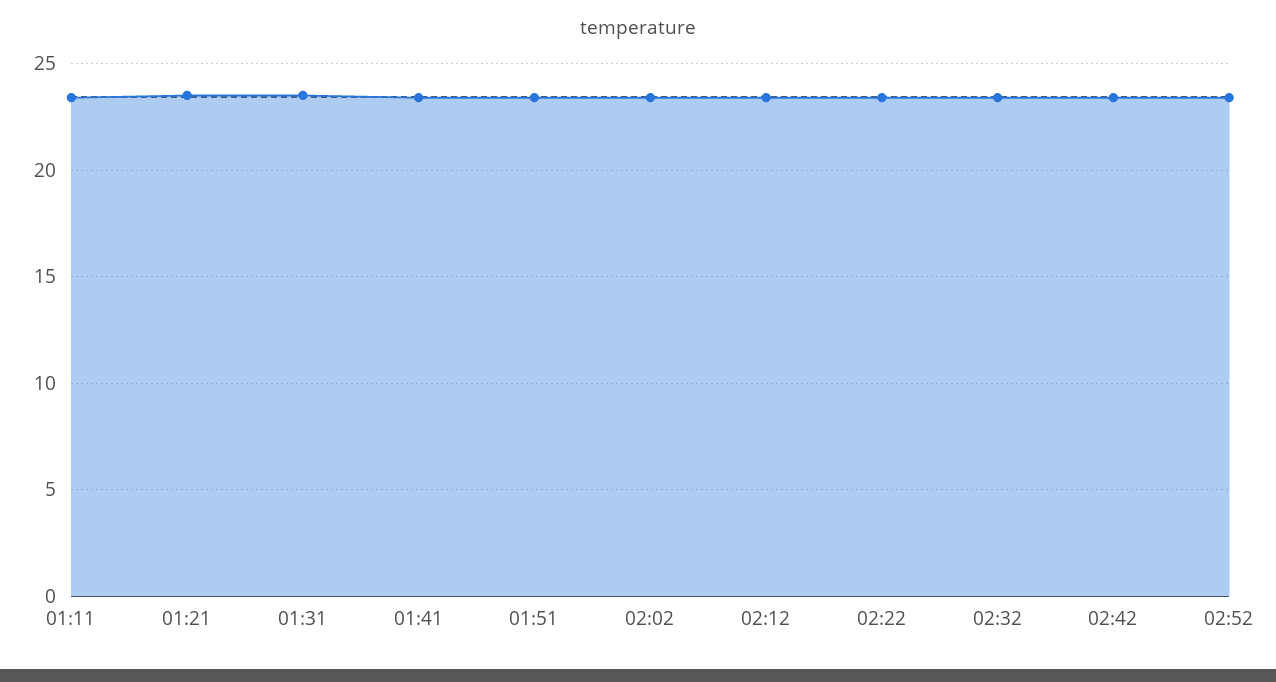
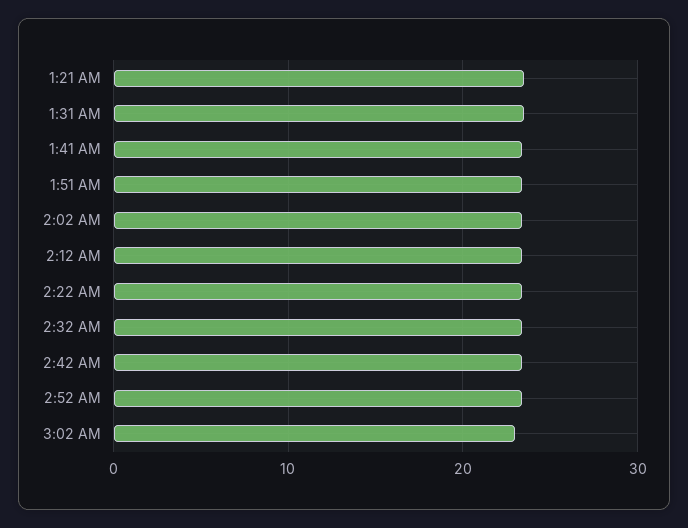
01:11: 23.5 -> none
3:02 AM: none -> 23

